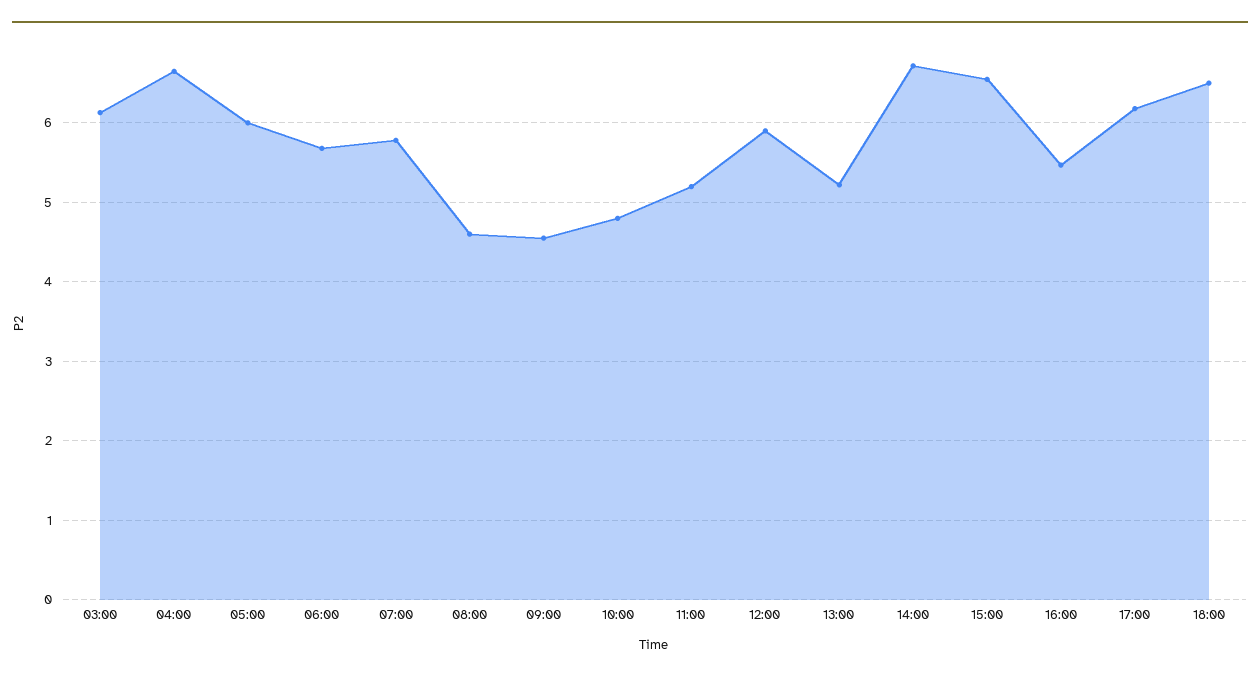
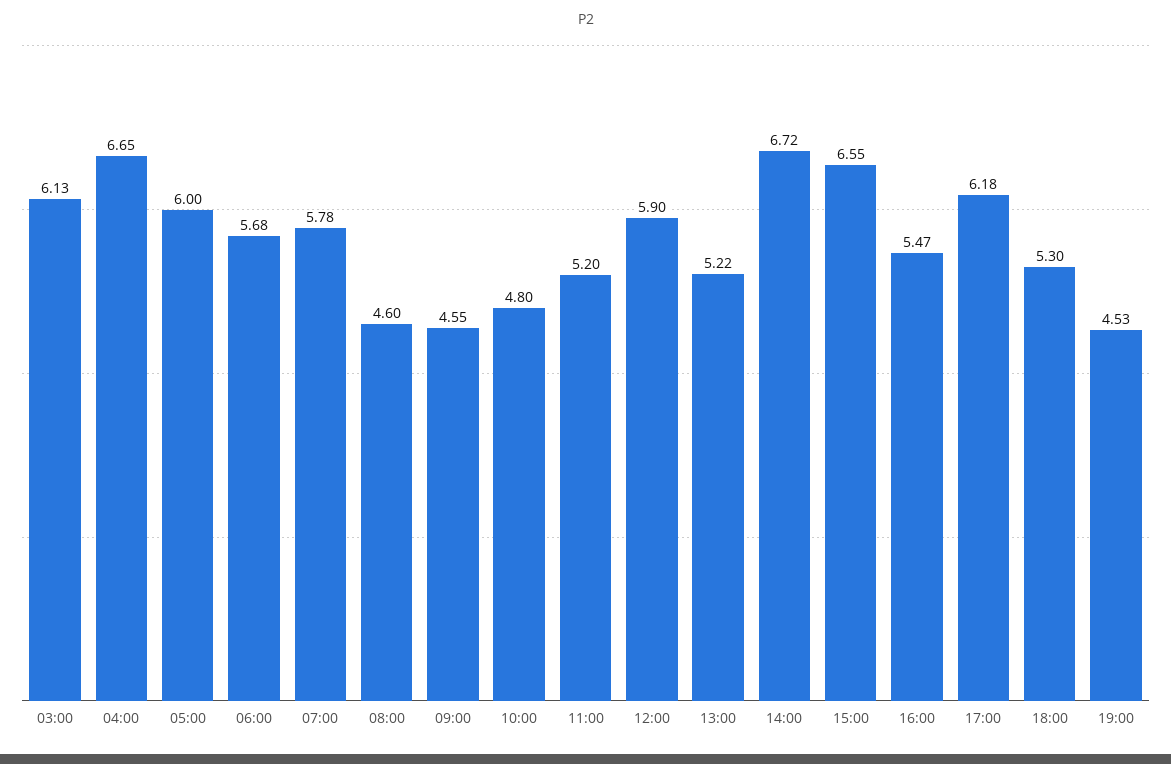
18:00: 6.5 -> 5.3
19:00: none -> 4.53

